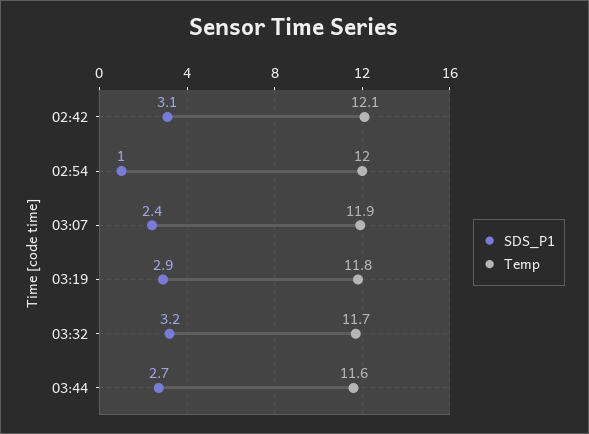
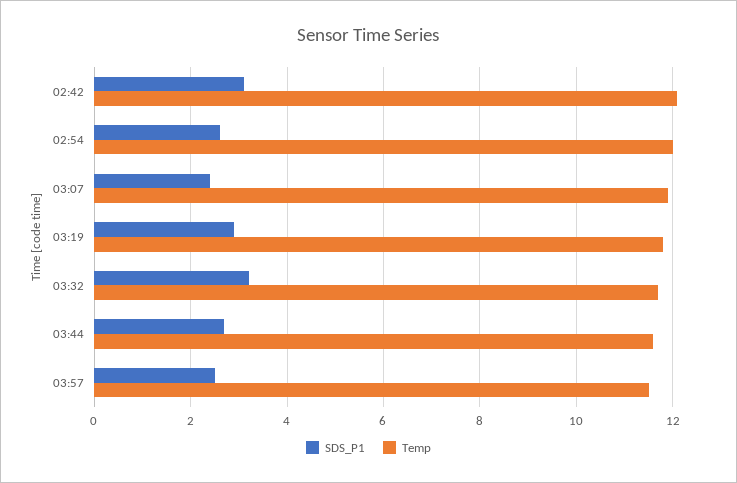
SDS_P1, 02:54: 1 -> 2.5
SDS_P1, 03:57: none -> 2.5
Temp, 03:57: none -> 11.5

